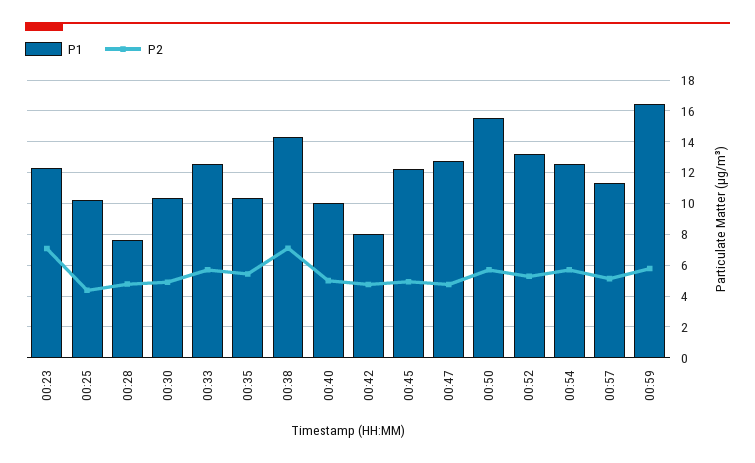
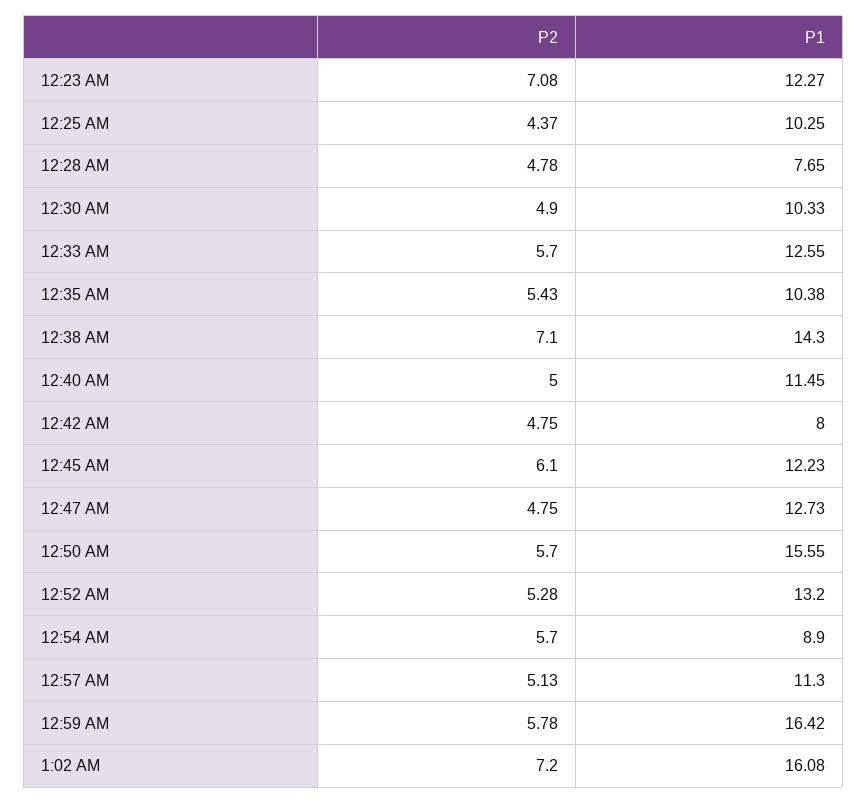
P1, 00:40: 10 -> 11.45
P2, 00:45: 5 -> 6.1
P1, 00:54: 12.5 -> 8.9
P2, 1:02 AM: none -> 7.2
P1, 1:02 AM: none -> 16.08

